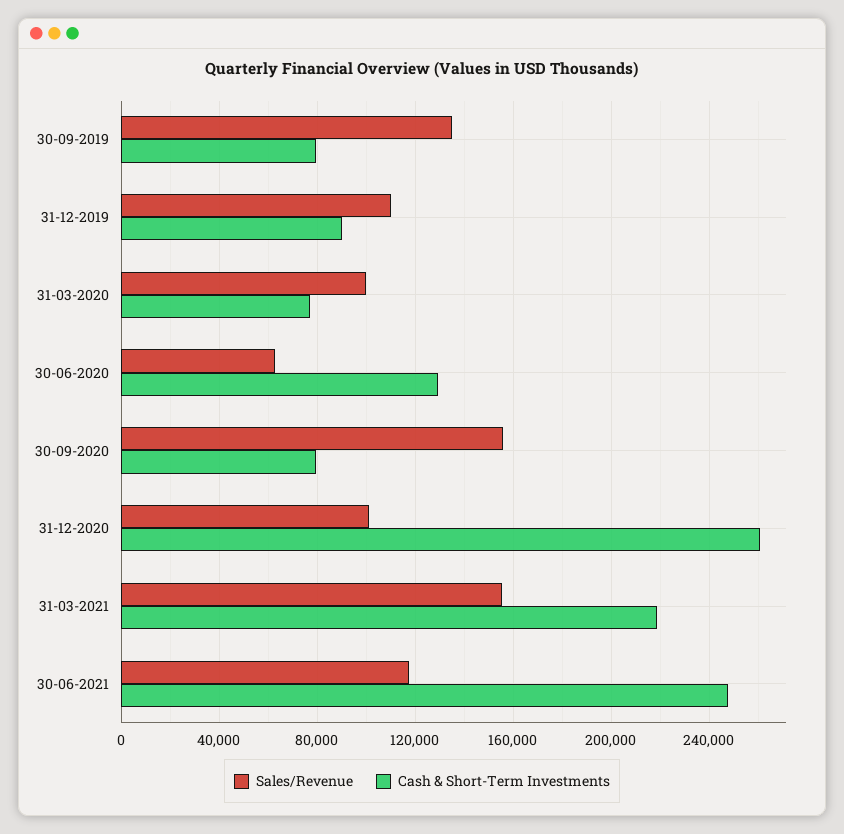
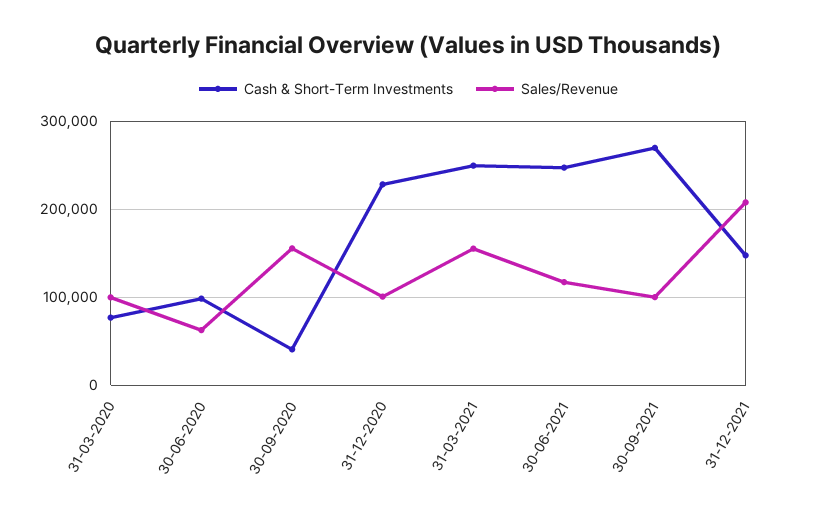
Sales/Revenue, 30-09-2019: 135000 -> none
Cash & Short-Term Investments, 30-09-2019: 80000 -> none
Sales/Revenue, 31-12-2019: 110000 -> none
Cash & Short-Term Investments, 31-12-2019: 90000 -> none
Cash & Short-Term Investments, 30-06-2020: 130000 -> 100000
Cash & Short-Term Investments, 30-09-2020: 80000 -> 40000
Cash & Short-Term Investments, 31-12-2020: 260000 -> 230000
Cash & Short-Term Investments, 31-03-2021: 220000 -> 250000
Cash & Short-Term Investments, 30-09-2021: none -> 270000
Sales/Revenue, 30-09-2021: none -> 100000
Cash & Short-Term Investments, 31-12-2021: none -> 150000
Sales/Revenue, 31-12-2021: none -> 210000

